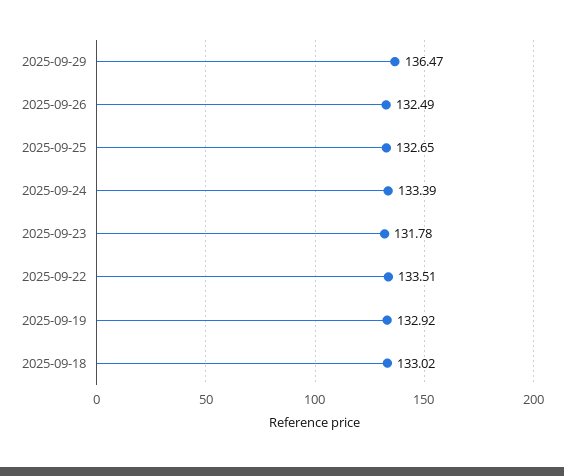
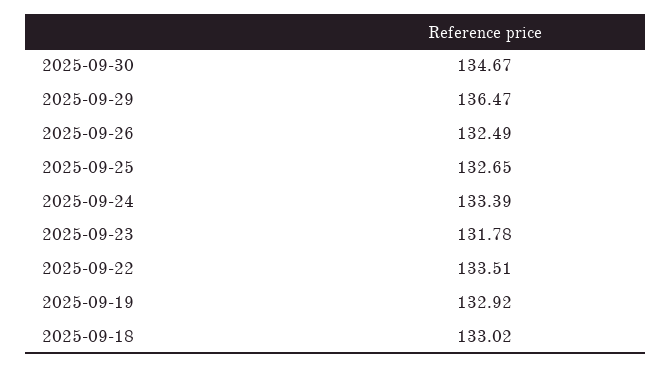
2025-09-30: none -> 134.67

